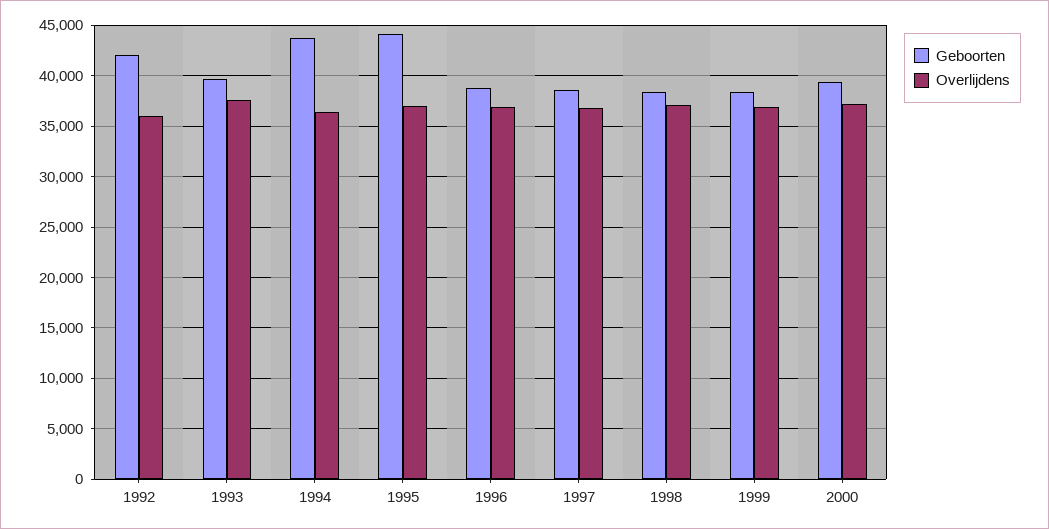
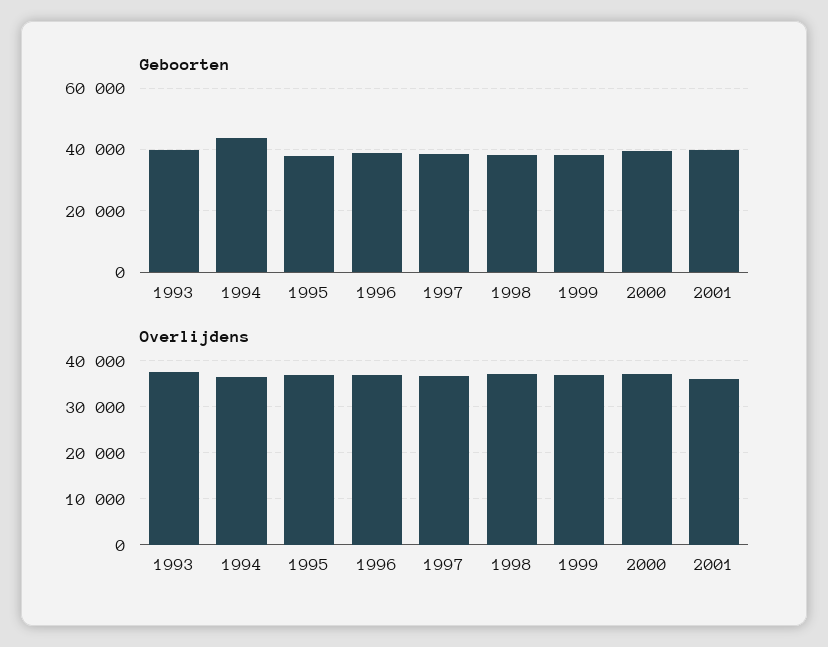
Geboorten, 1992: 42000 -> none
Overlijdens, 1992: 36000 -> none
Geboorten, 1995: 44000 -> 38000
Geboorten, 2001: none -> 40000
Overlijdens, 2001: none -> 36000

